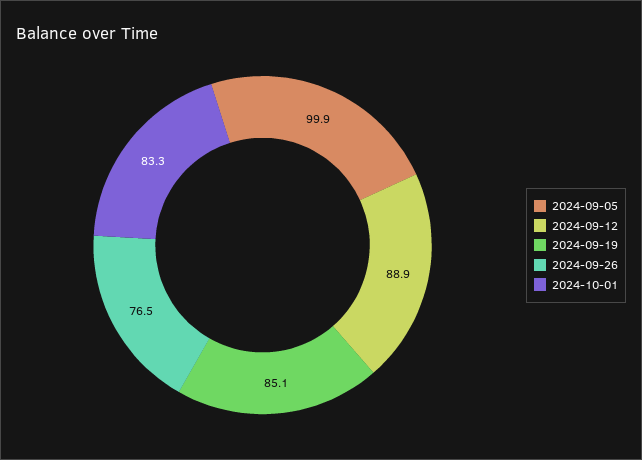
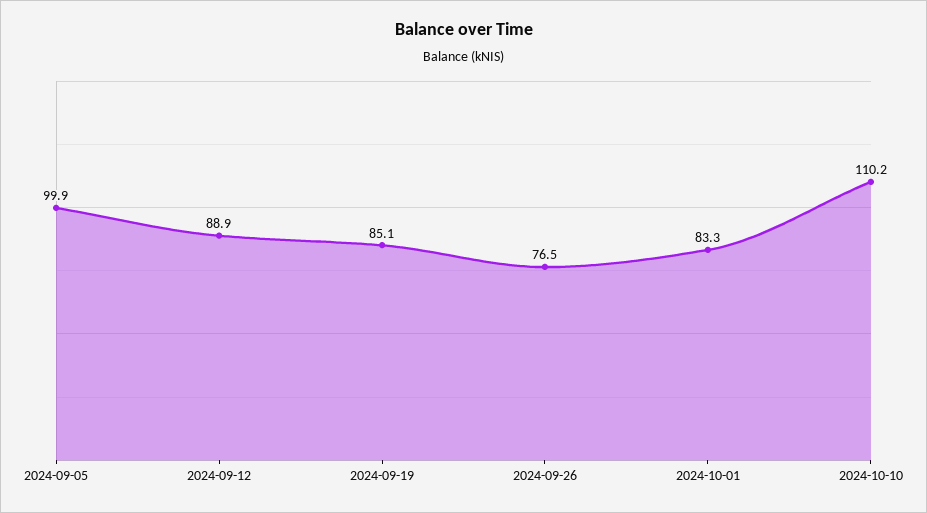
2024-10-10: none -> 110.2

